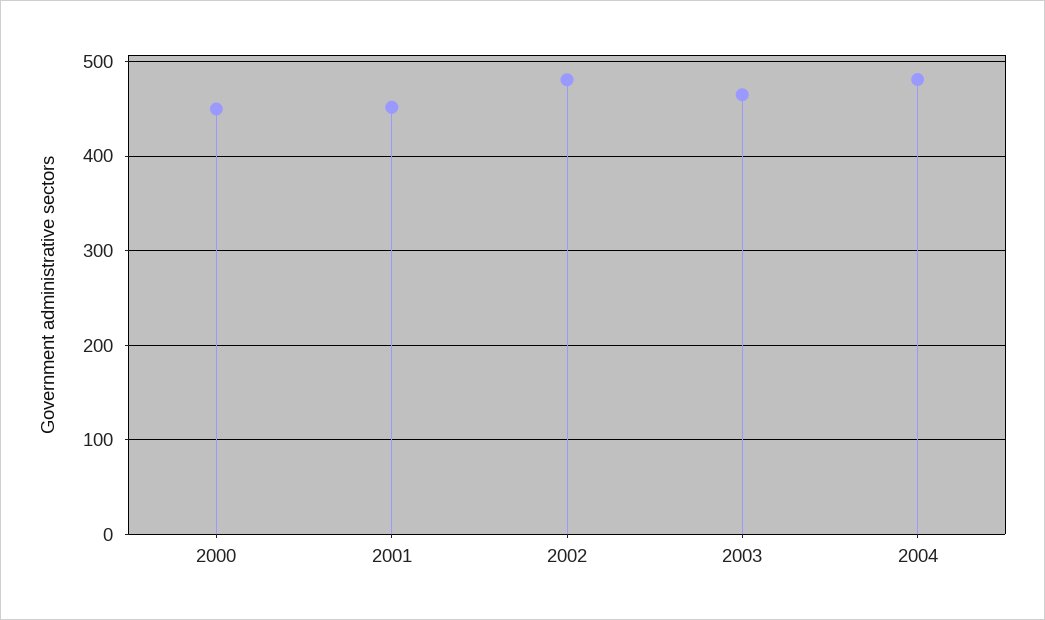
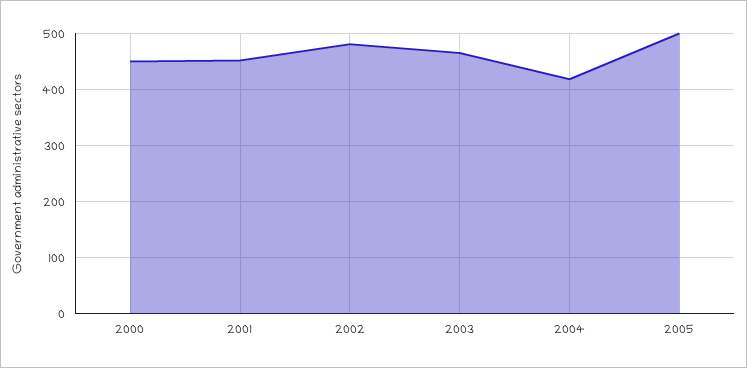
2004: 480 -> 420
2005: none -> 500

